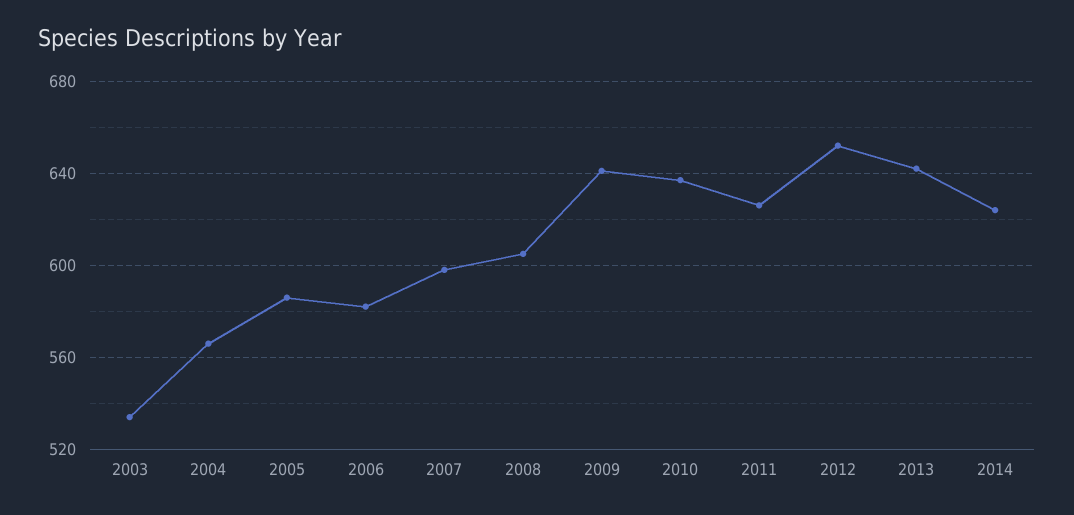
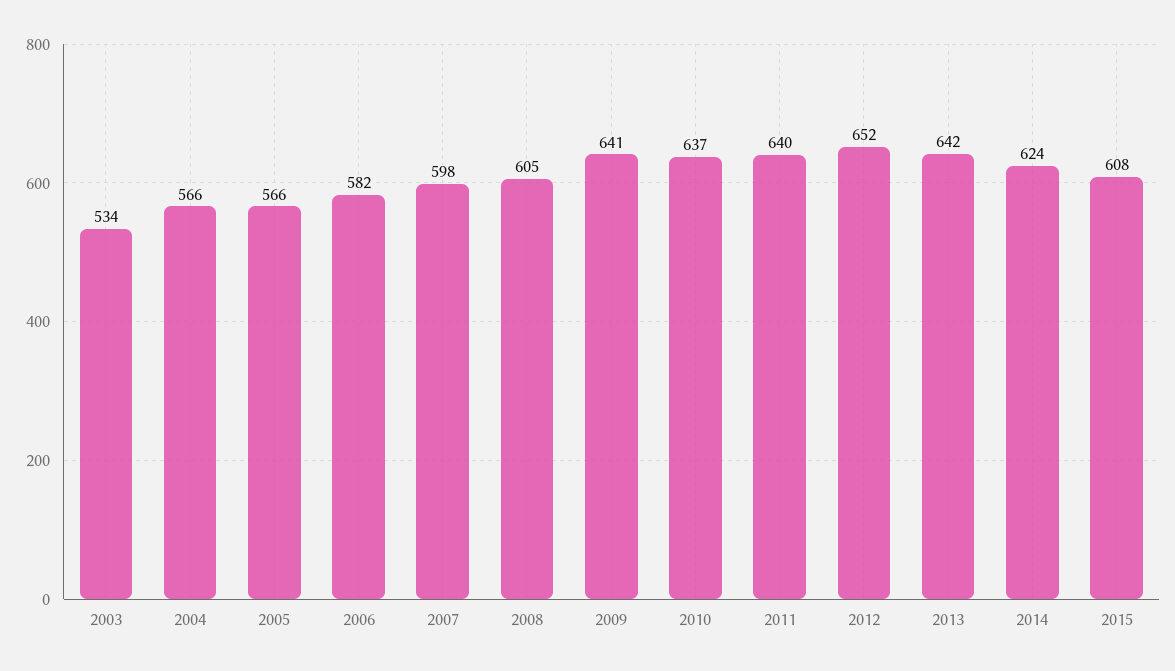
2005: 585 -> 566
2011: 625 -> 640
2015: none -> 608

